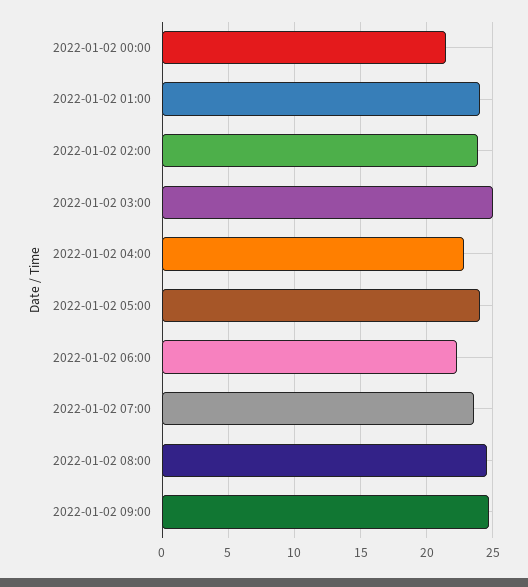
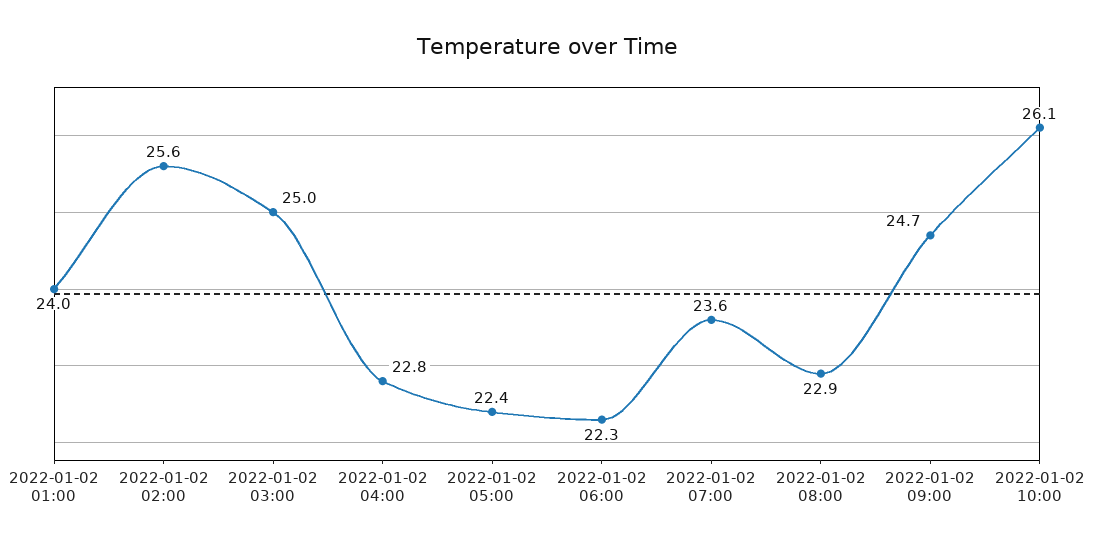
2022-01-02 00:00: 21.5 -> none
2022-01-02 02:00: 24 -> 25.6
2022-01-02 05:00: 24 -> 22.4
2022-01-02 08:00: 24.5 -> 22.9
2022-01-02 10:00: none -> 26.1

